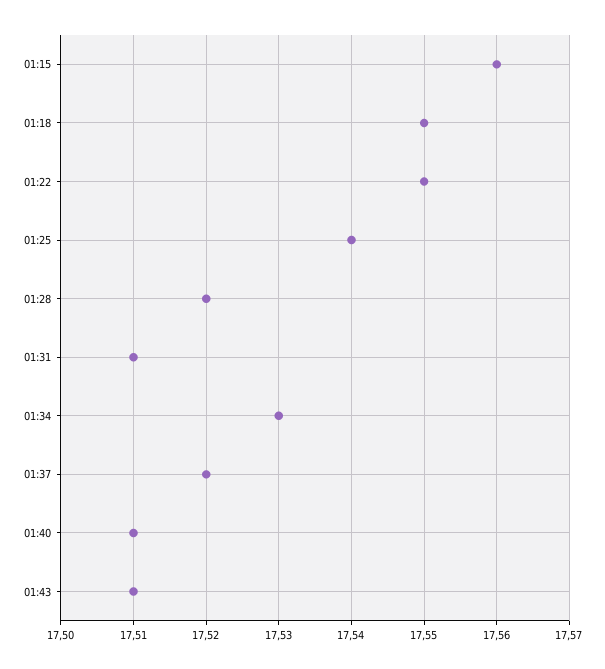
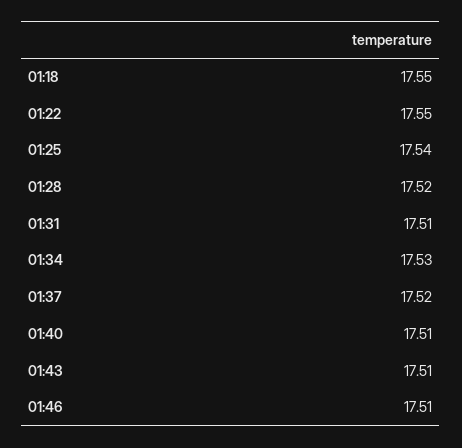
01:15: 17.56 -> none
01:46: none -> 17.51

